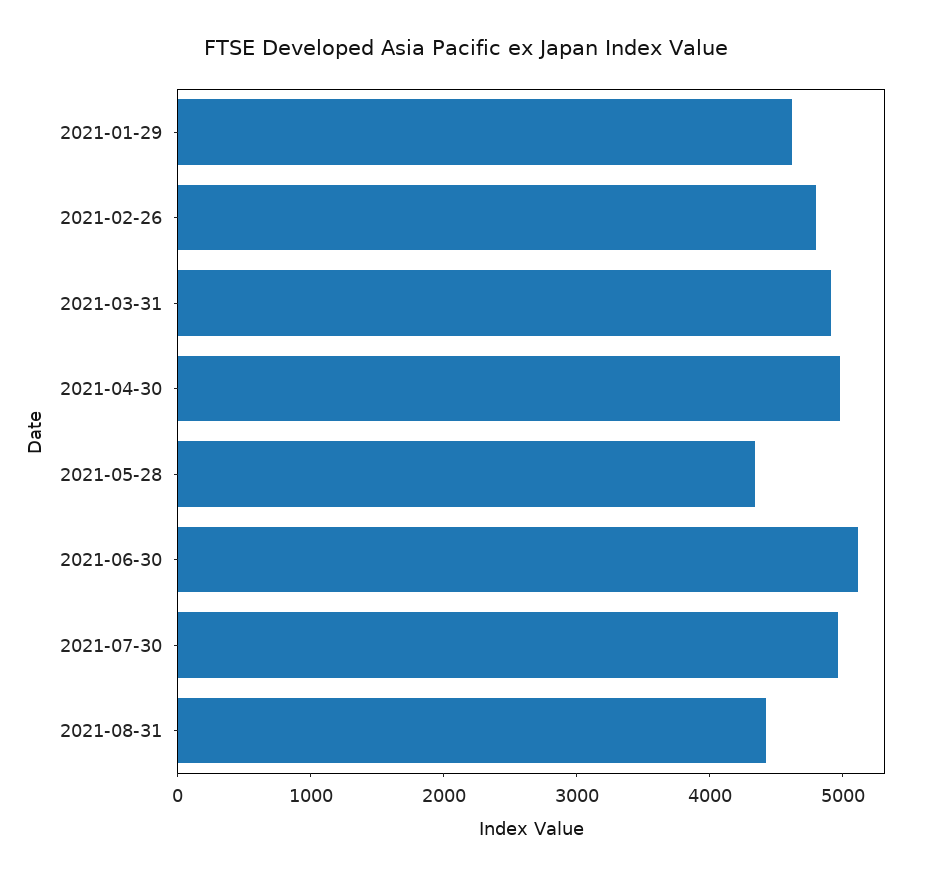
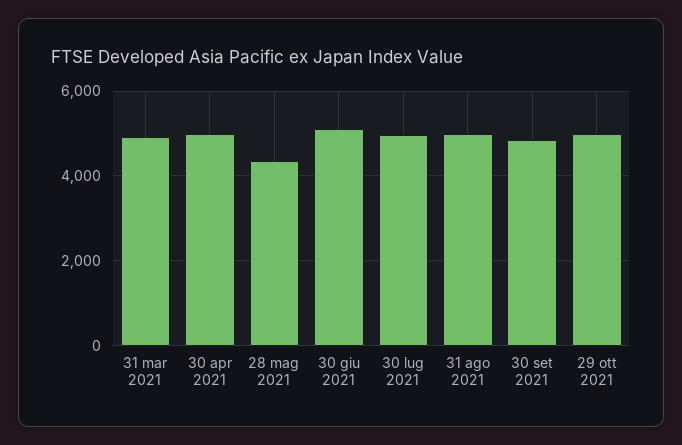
2021-01-29: 4600 -> none
2021-02-26: 4800 -> none
2021-08-31: 4400 -> 5000
30 set 2021: none -> 4800
29 ott 2021: none -> 5000

